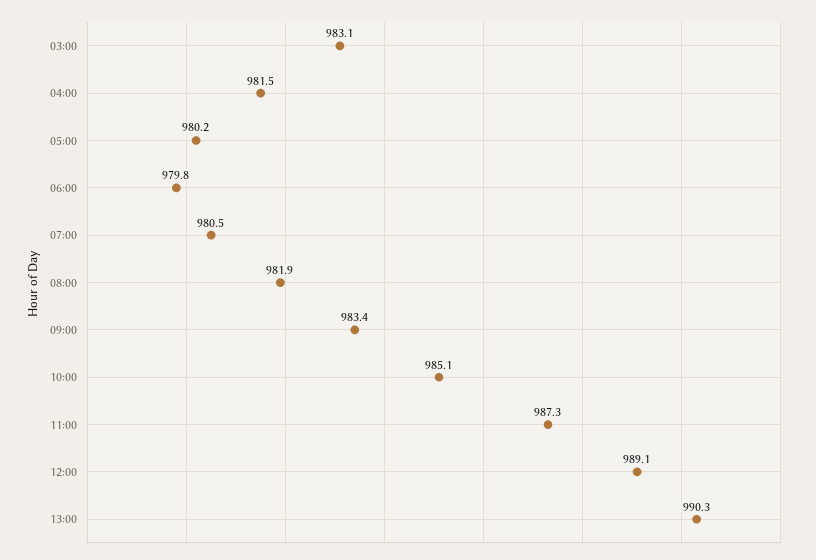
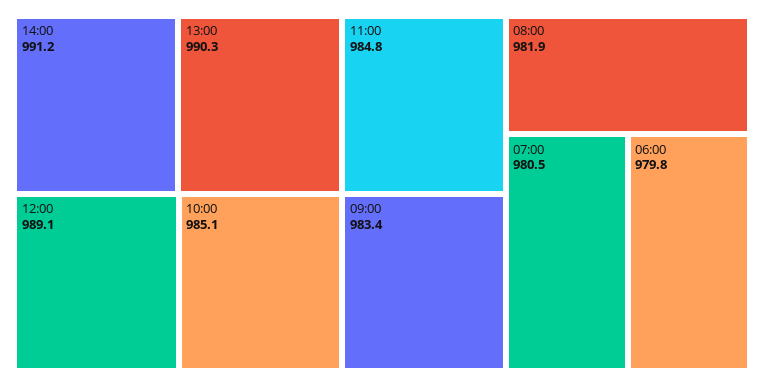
03:00: 983.1 -> none
04:00: 981.5 -> none
05:00: 980.2 -> none
11:00: 987.3 -> 984.8
14:00: none -> 991.2

